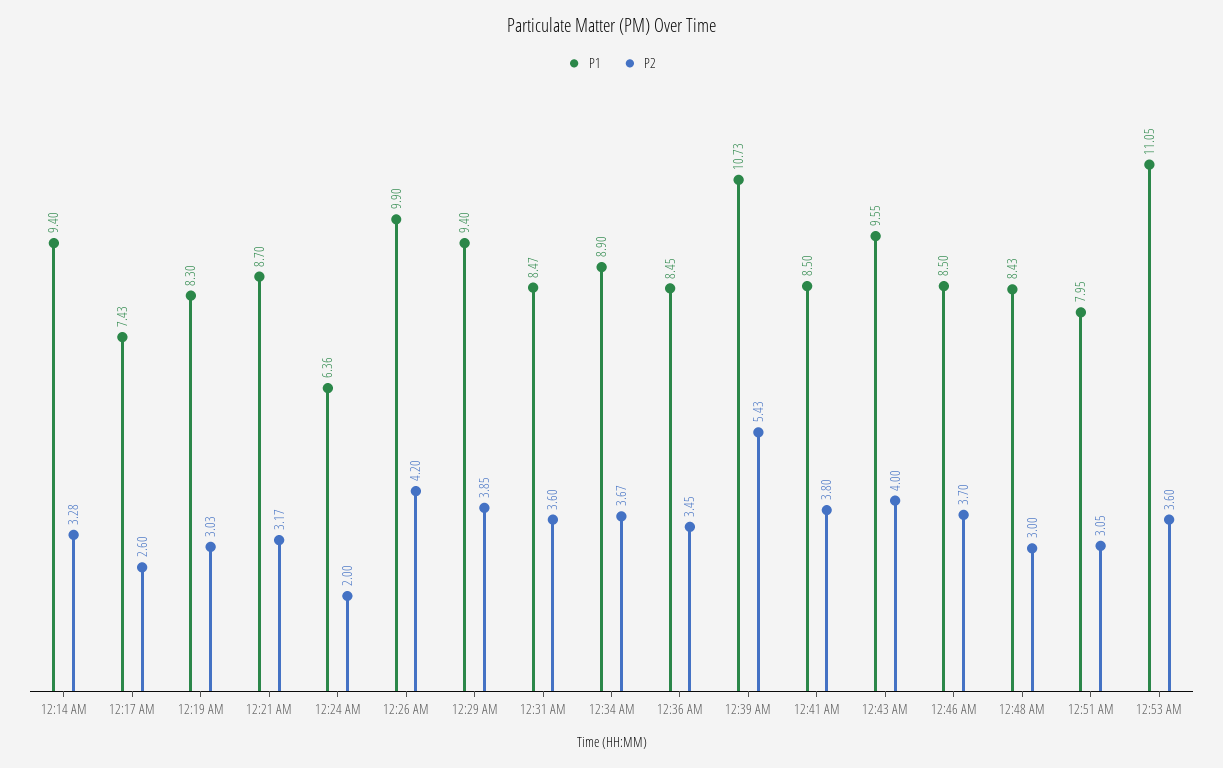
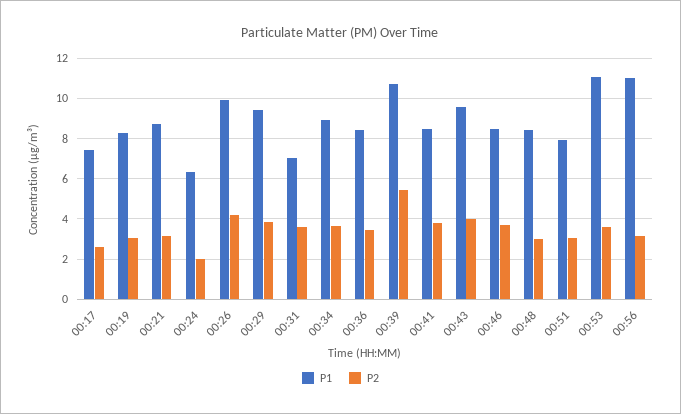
P1, 12:14 AM: 9.4 -> none
P2, 12:14 AM: 3.28 -> none
P1, 12:31 AM: 8.47 -> 7
P1, 00:56: none -> 11
P2, 00:56: none -> 3

